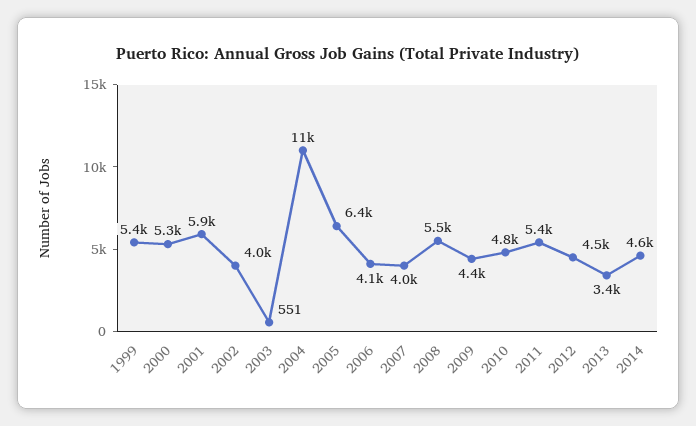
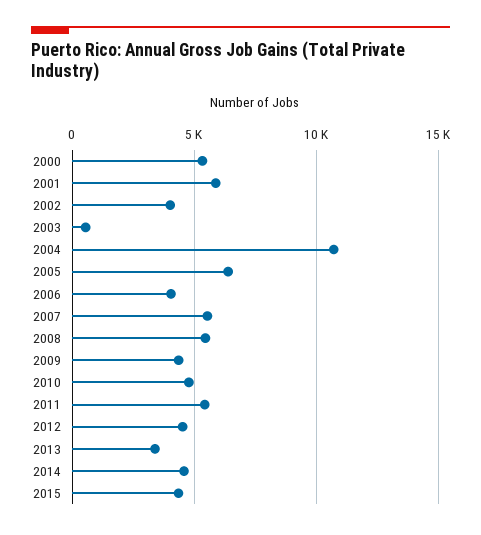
1999: 5400 -> none
2007: 4000 -> 5500
2015: none -> 4500

